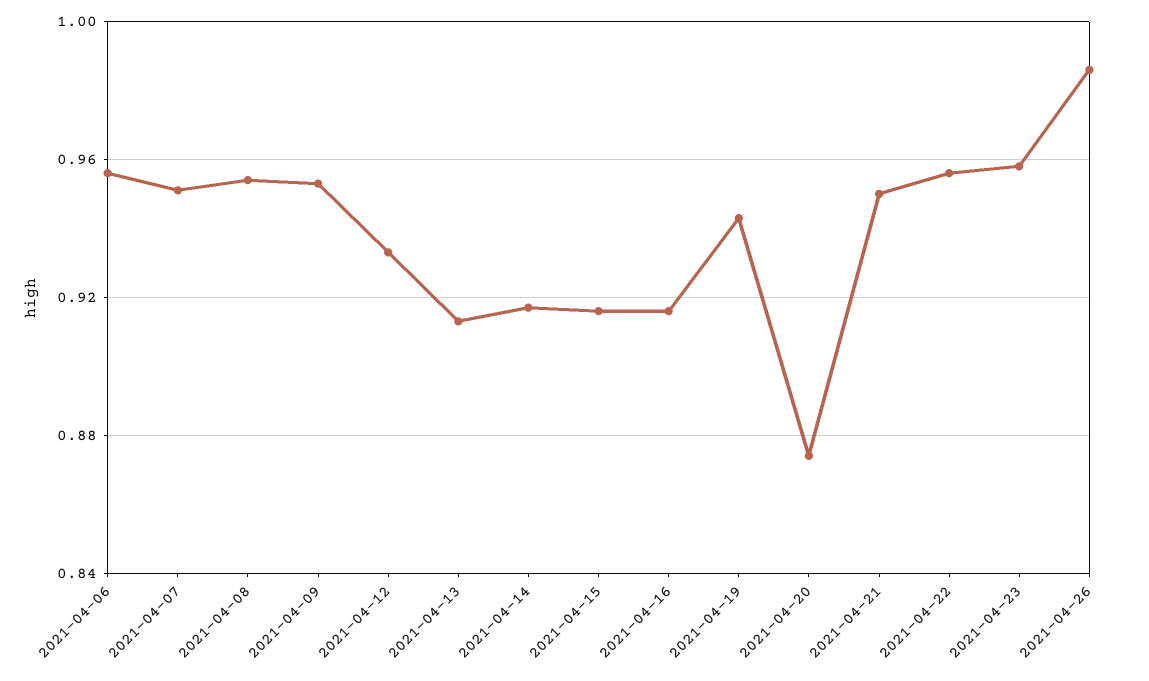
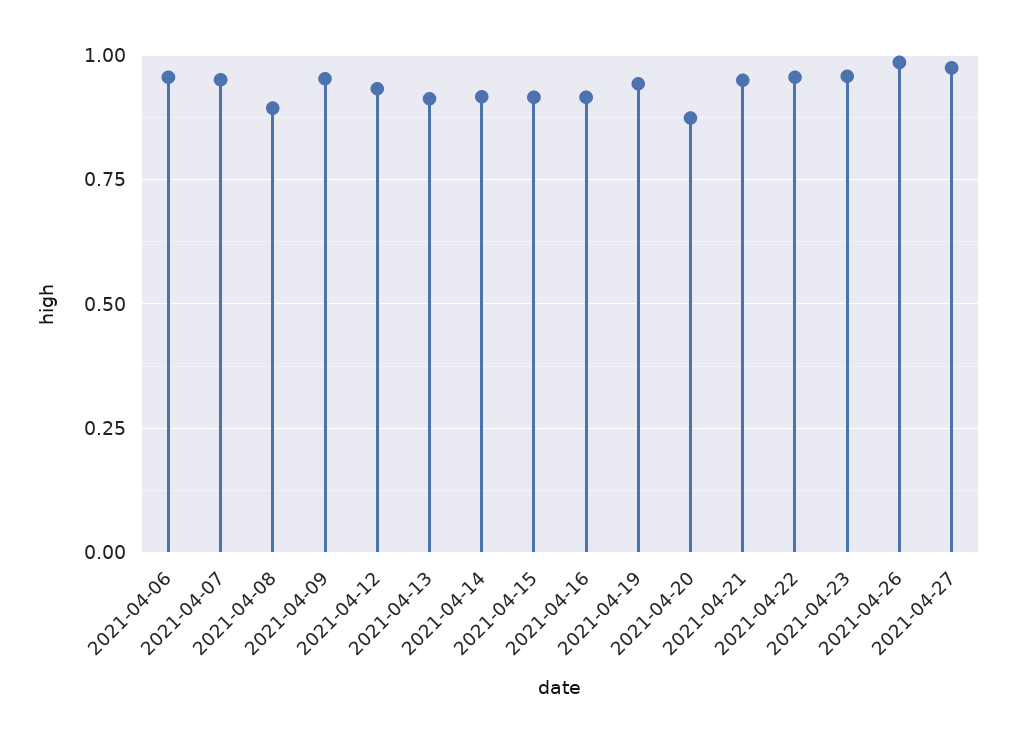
2021-04-08: 0.955 -> 0.9
2021-04-27: none -> 0.975

